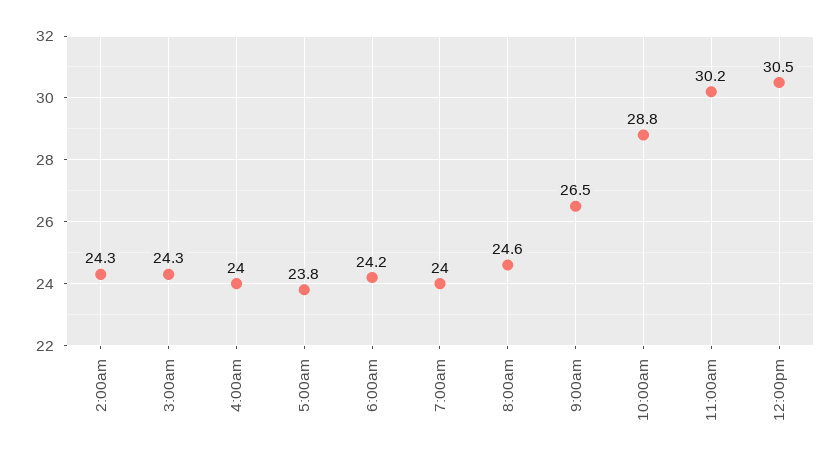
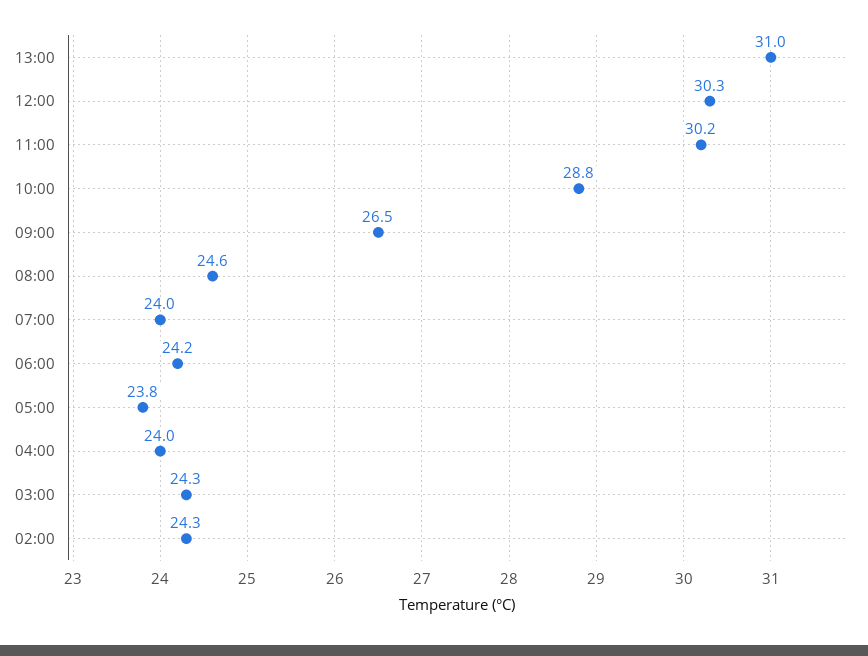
12:00pm: 30.5 -> 30.3
13:00: none -> 31

